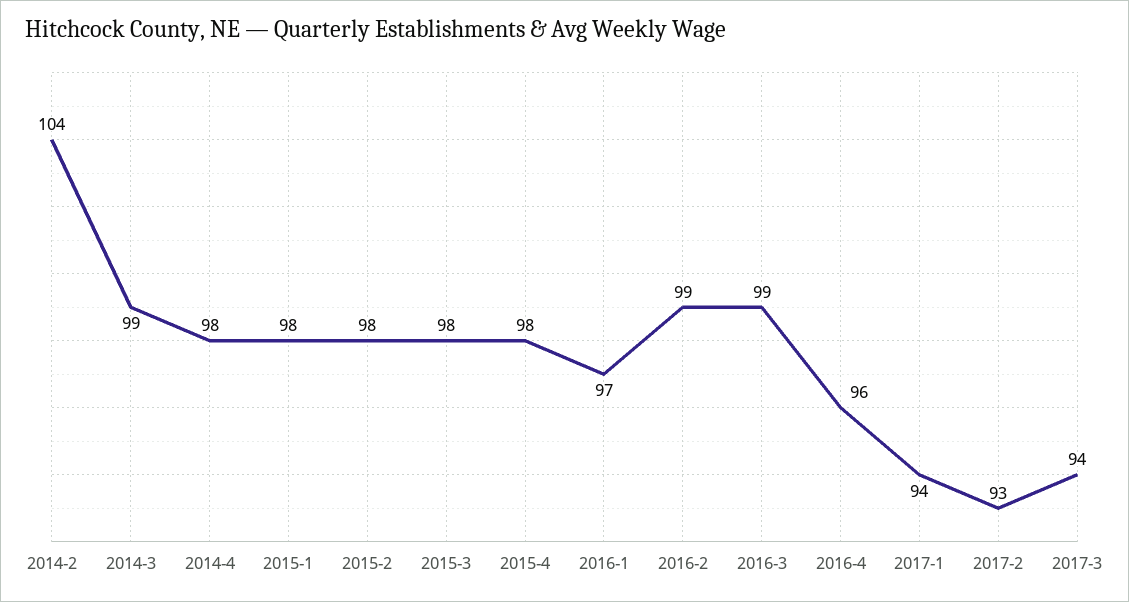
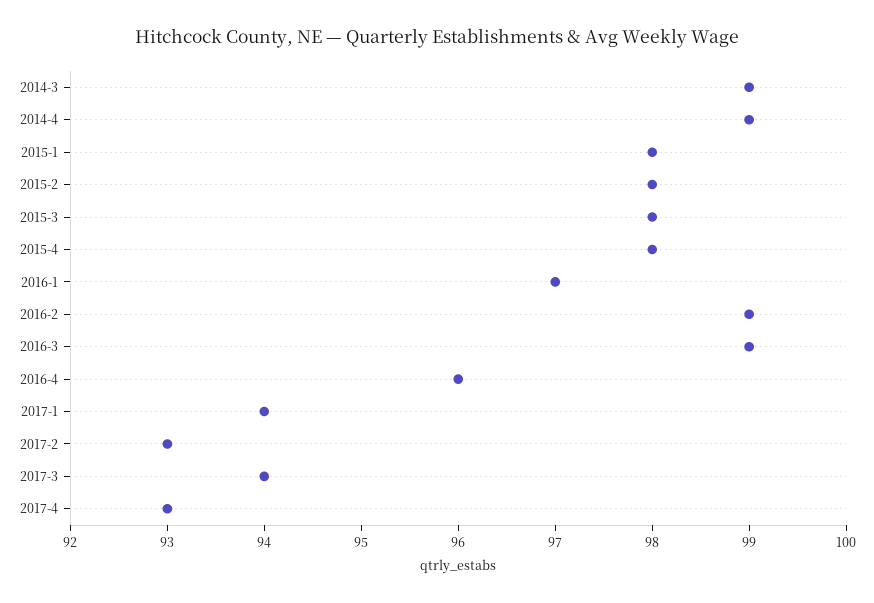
2014-2: 104 -> none
2014-4: 98 -> 99
2017-4: none -> 93

